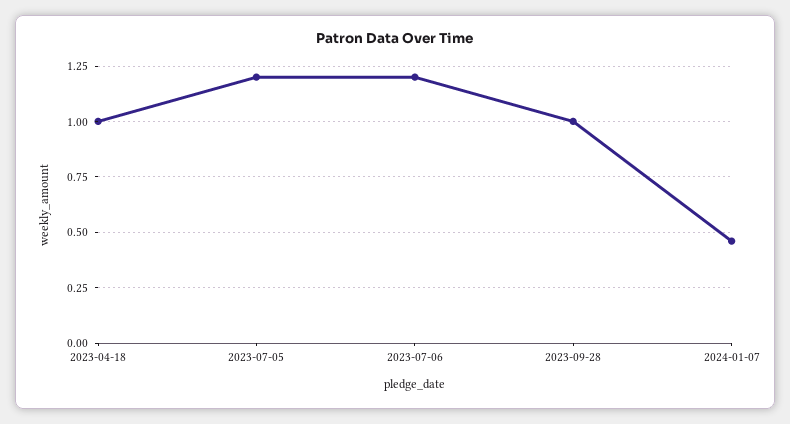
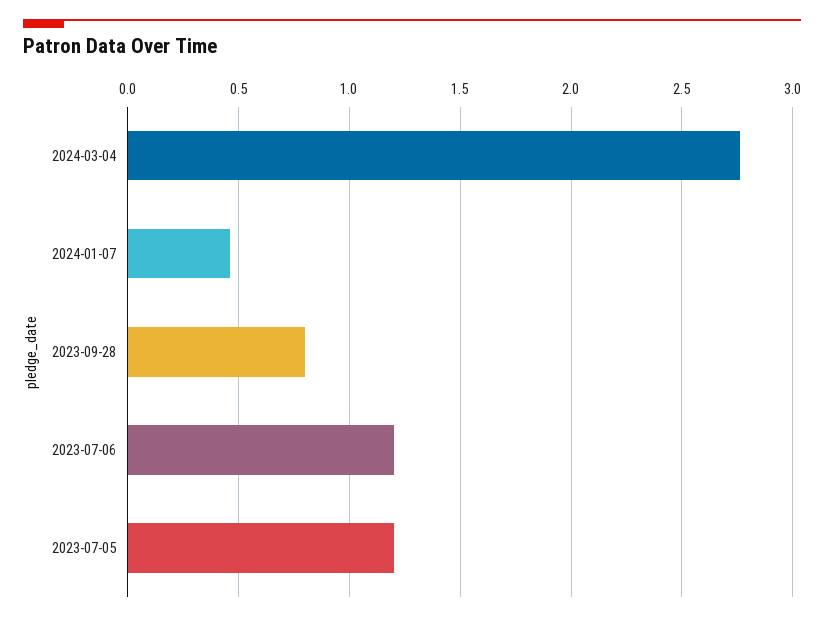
2023-04-18: 1 -> none
2023-09-28: 1 -> 0.8
2024-03-04: none -> 2.75

